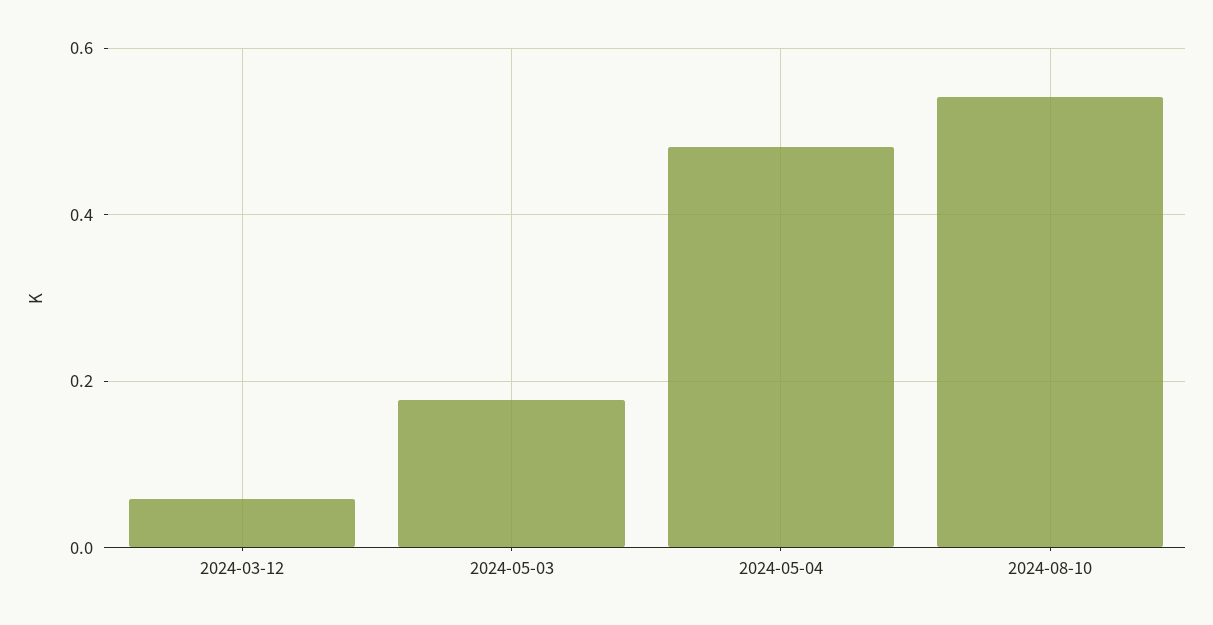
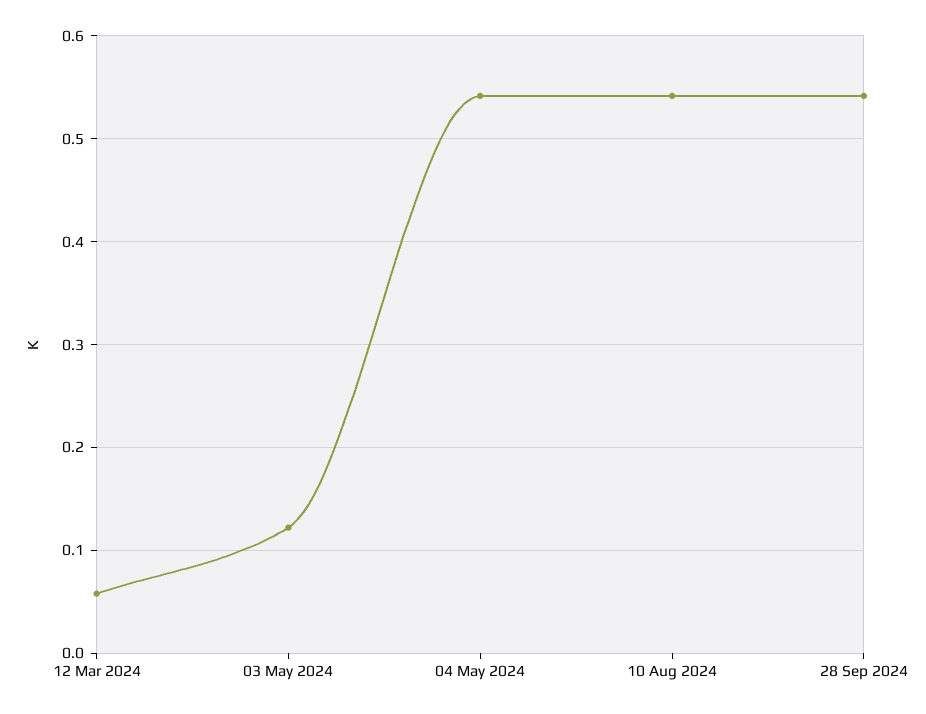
2024-05-03: 0.18 -> 0.12
2024-05-04: 0.48 -> 0.54
28 Sep 2024: none -> 0.54

